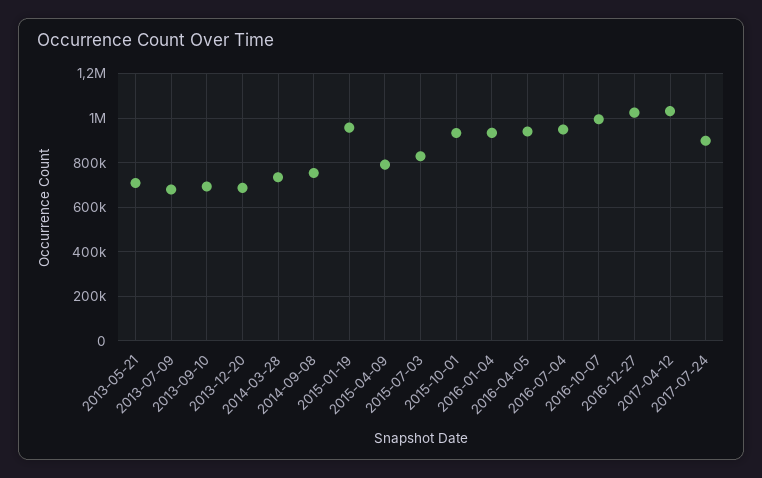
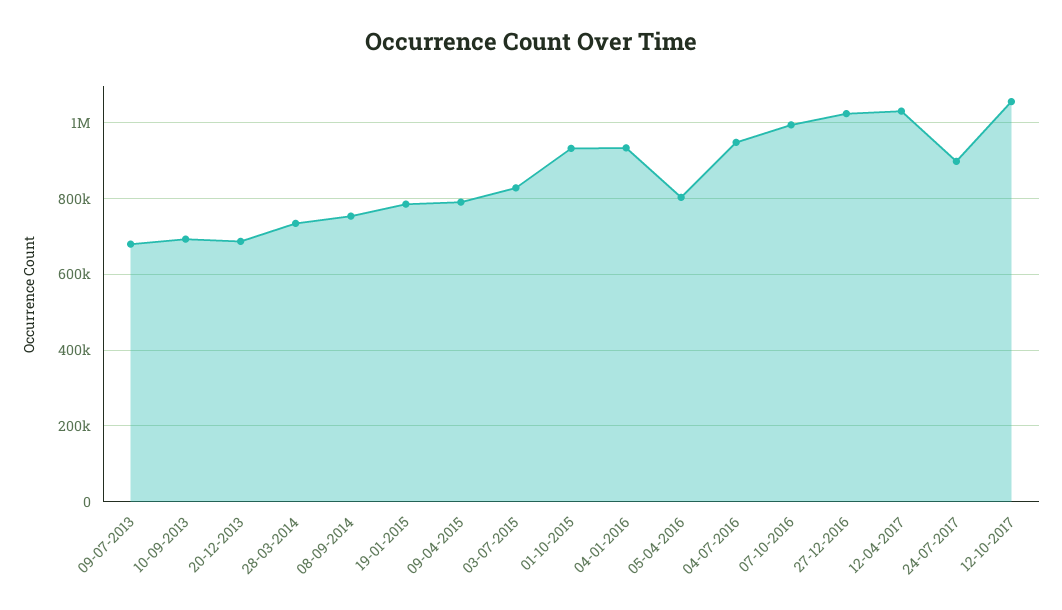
2013-05-21: 700000 -> none
2015-01-19: 950000 -> 780000
2016-04-05: 950000 -> 800000
12-10-2017: none -> 1060000

